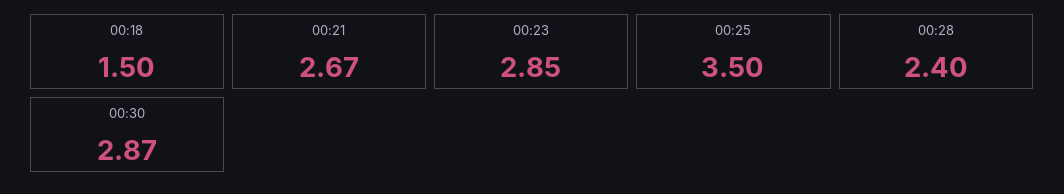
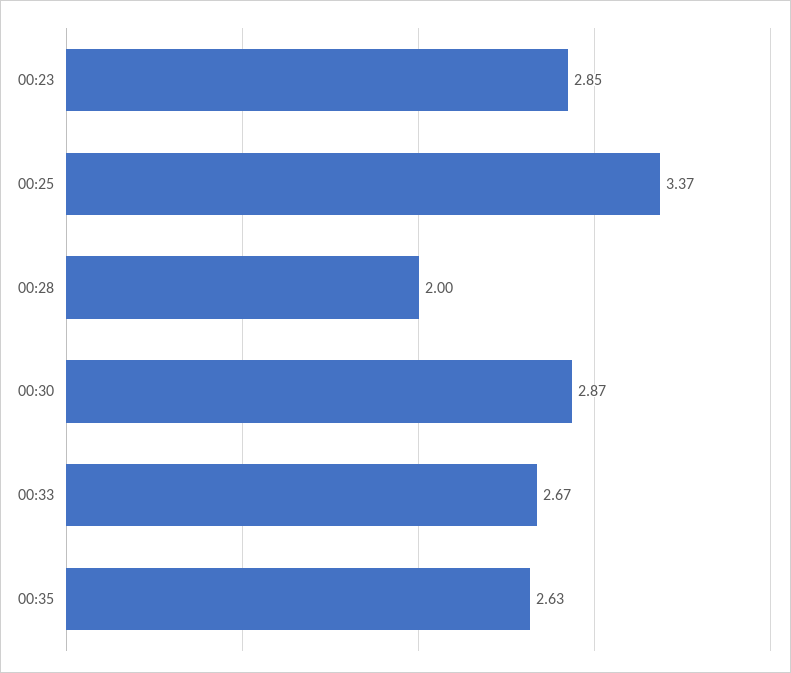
00:18: 1.5 -> none
00:21: 2.67 -> none
00:25: 3.5 -> 3.37
00:28: 2.4 -> 2
00:33: none -> 2.67
00:35: none -> 2.63

